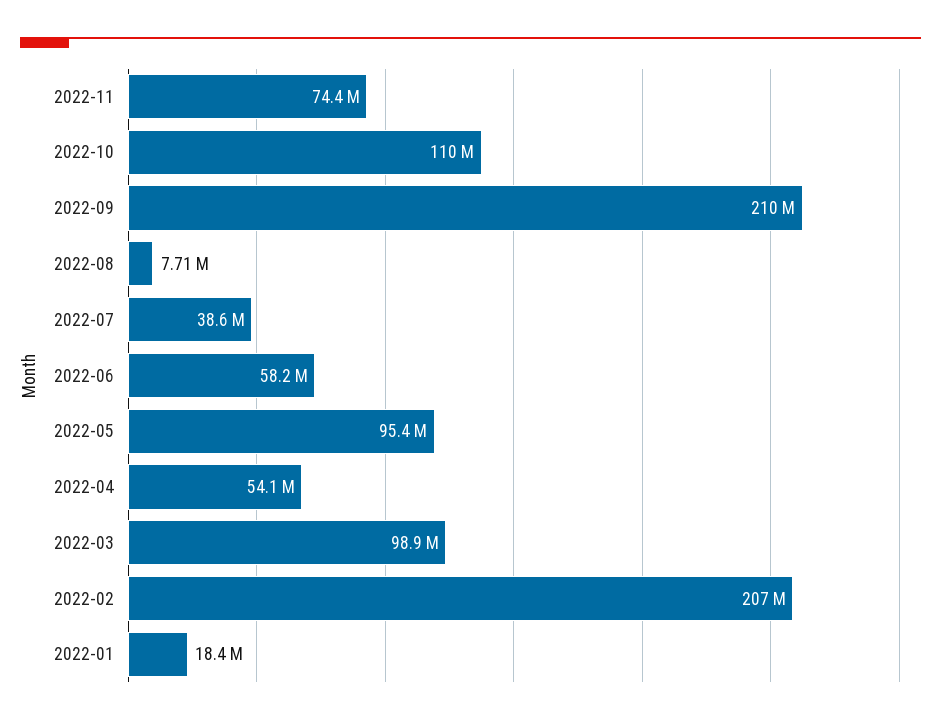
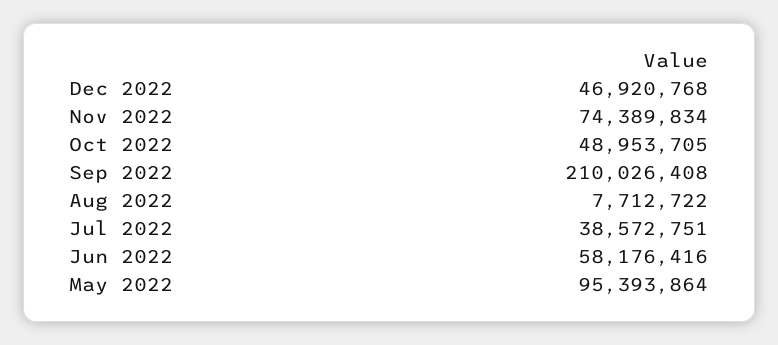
2022-10: 110000000 -> 48953705
2022-04: 54100000 -> none
2022-03: 98900000 -> none
2022-02: 207000000 -> none
2022-01: 18400000 -> none
Dec 2022: none -> 46920768

